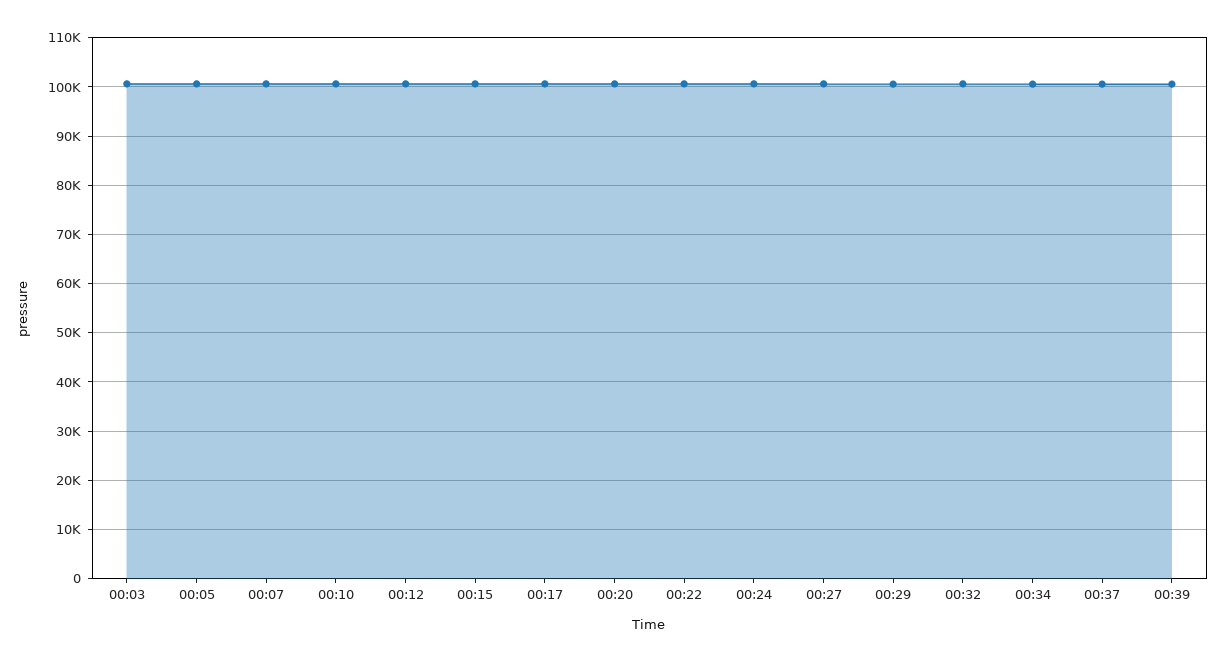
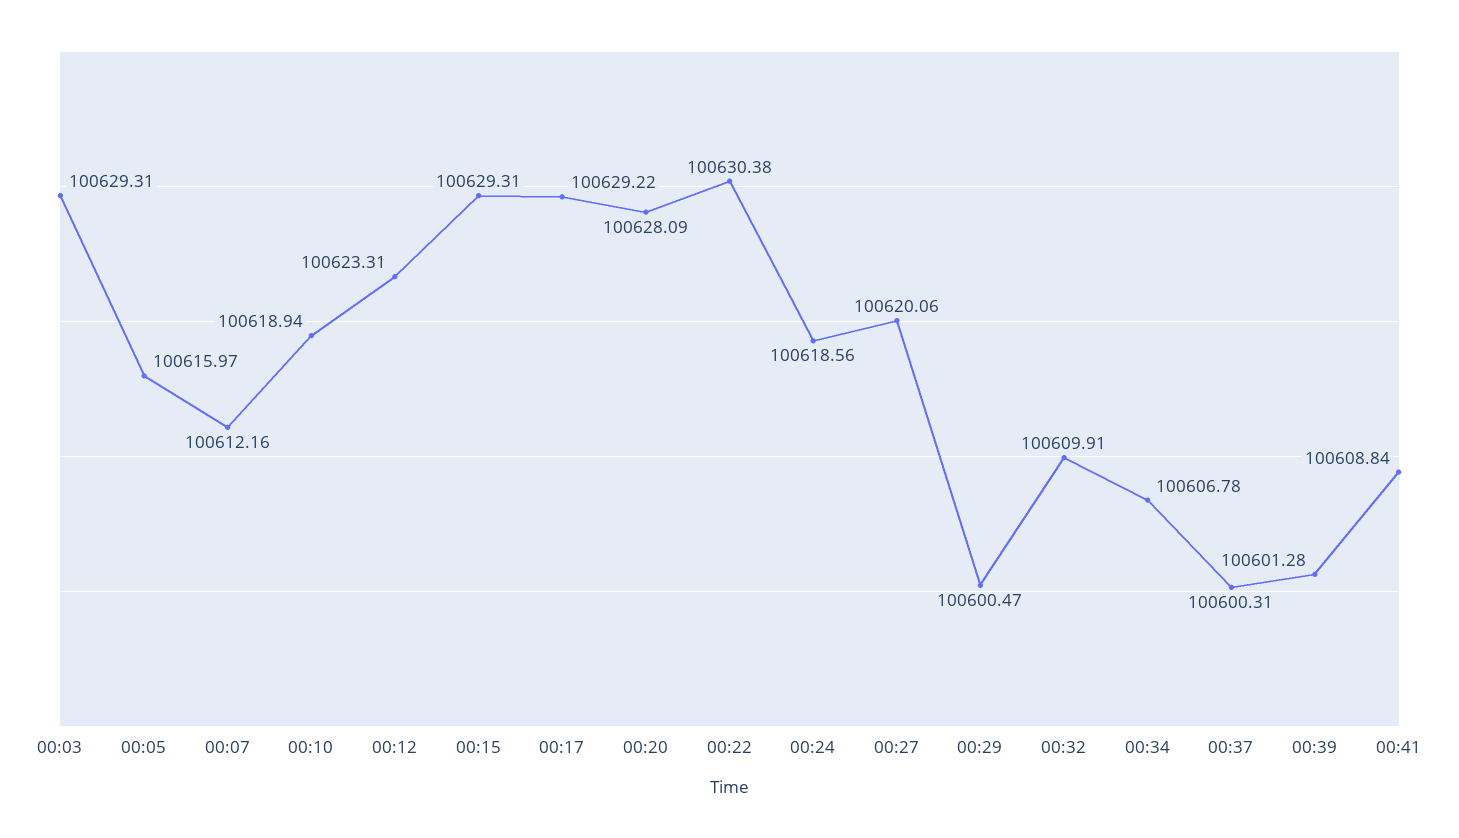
00:41: none -> 100608.84

